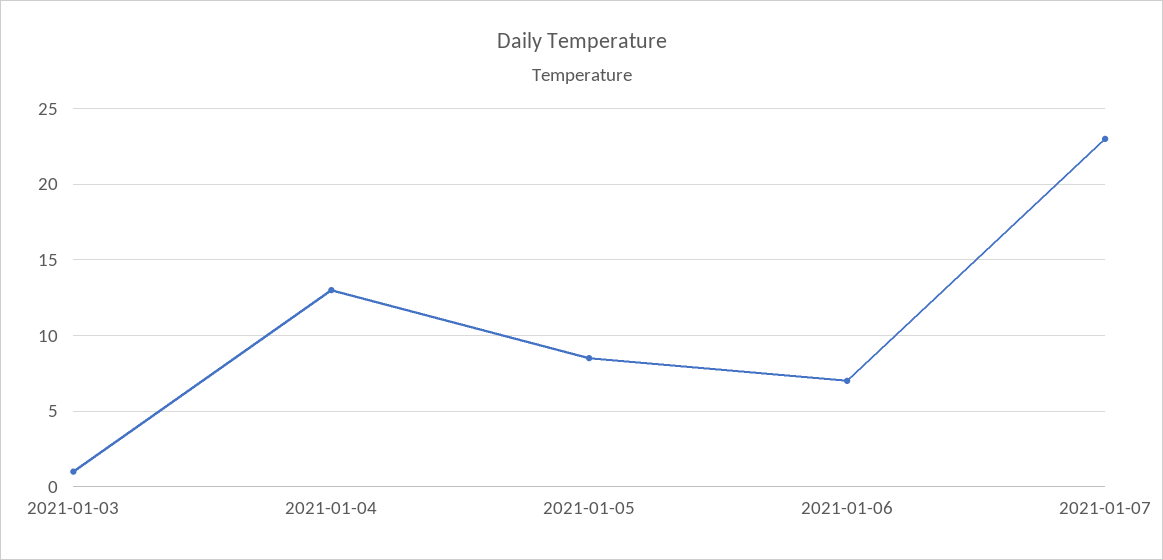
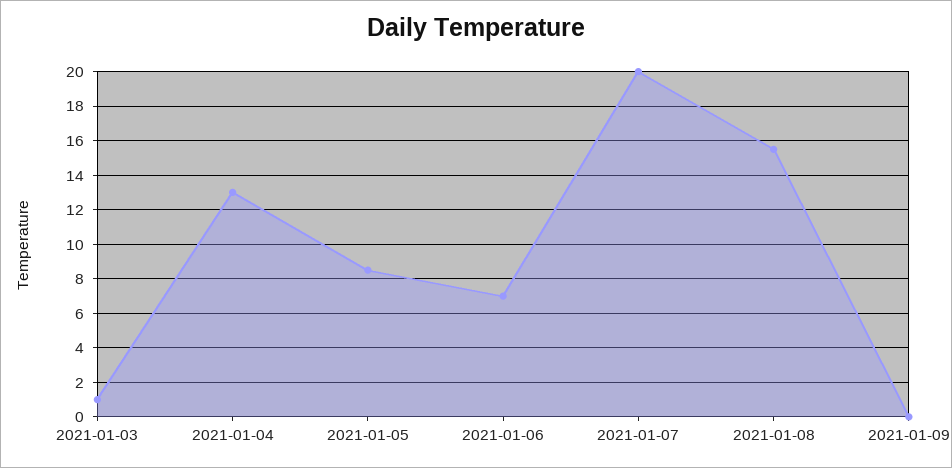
2021-01-07: 23 -> 20
2021-01-08: none -> 15.5
2021-01-09: none -> 0

